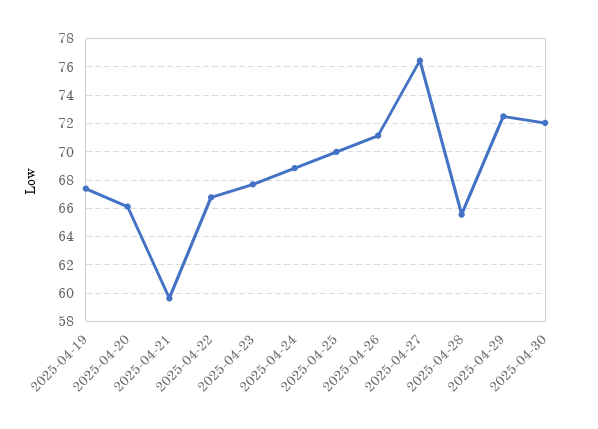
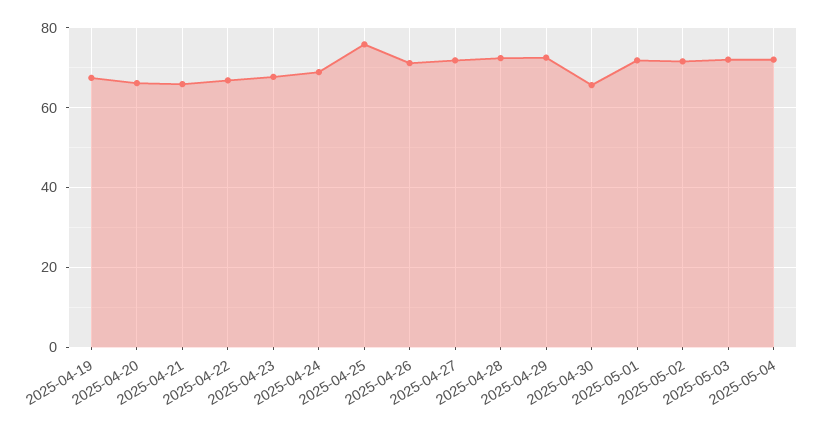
2025-04-21: 59.5 -> 66
2025-04-25: 70 -> 76
2025-04-27: 76.5 -> 72
2025-04-28: 65.5 -> 72
2025-04-30: 72 -> 66
2025-05-01: none -> 72
2025-05-02: none -> 72
2025-05-03: none -> 72
2025-05-04: none -> 72

